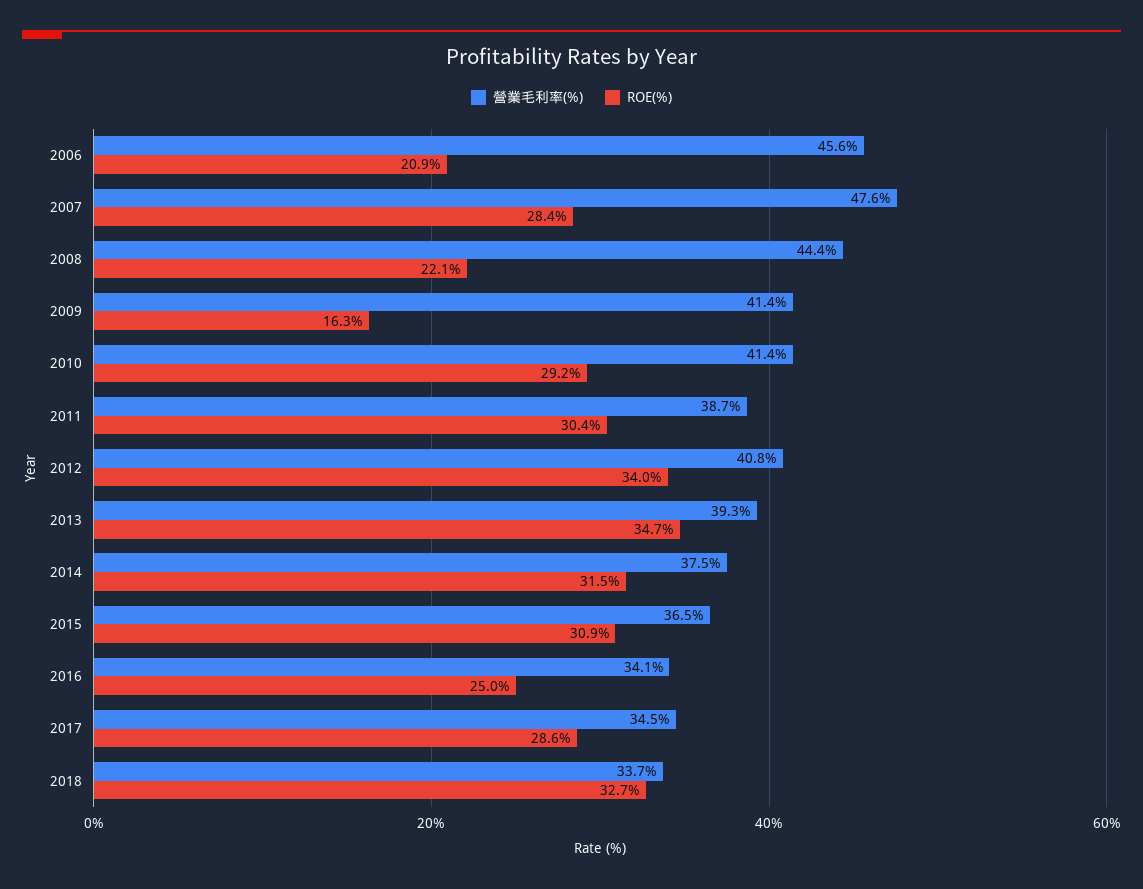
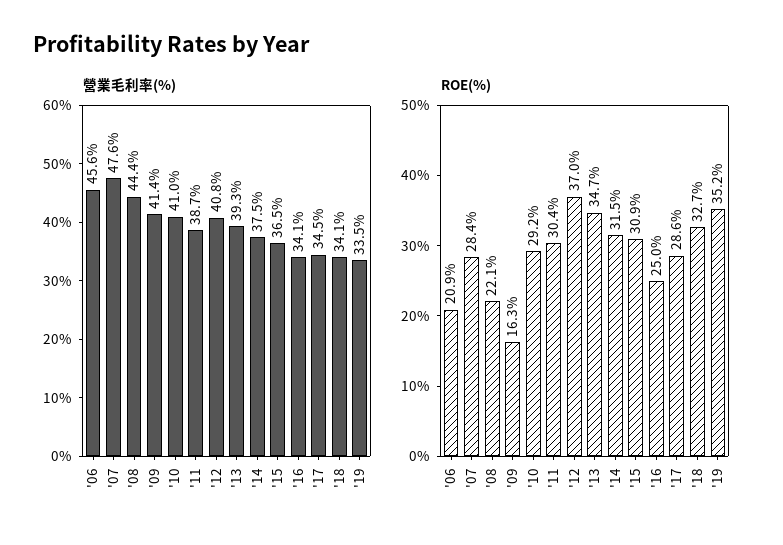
營業毛利率(%), 2010: 41.4 -> 41
ROE(%), 2012: 34 -> 37
營業毛利率(%), 2018: 33.7 -> 34.1
營業毛利率(%), '19: none -> 33.5
ROE(%), '19: none -> 35.2

